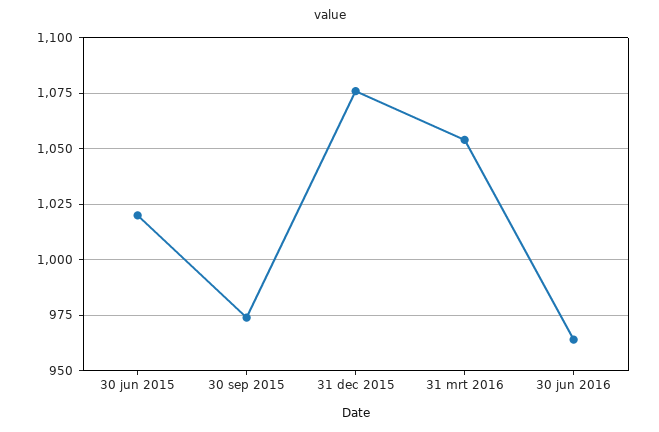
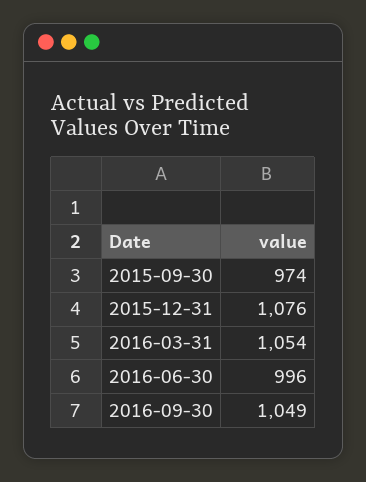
30 jun 2015: 1020 -> none
30 jun 2016: 965 -> 996
2016-09-30: none -> 1049

